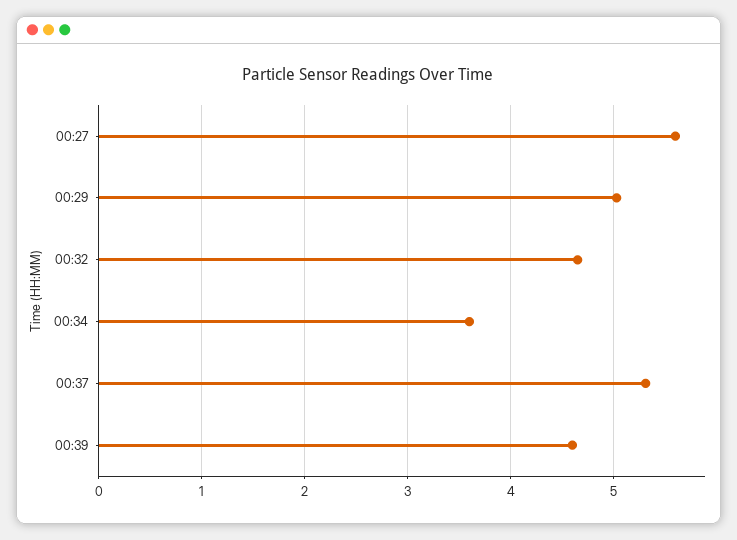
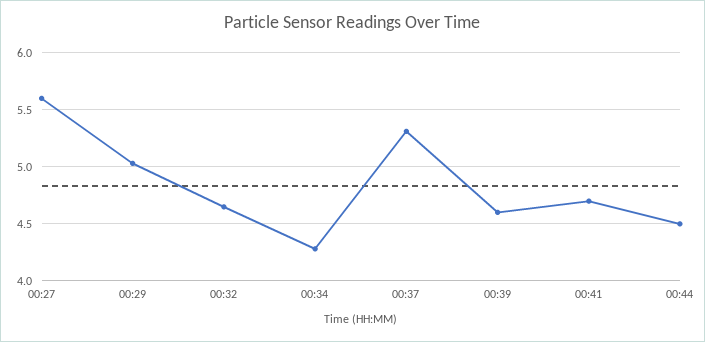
00:34: 3.6 -> 4.3
00:41: none -> 4.7
00:44: none -> 4.5

